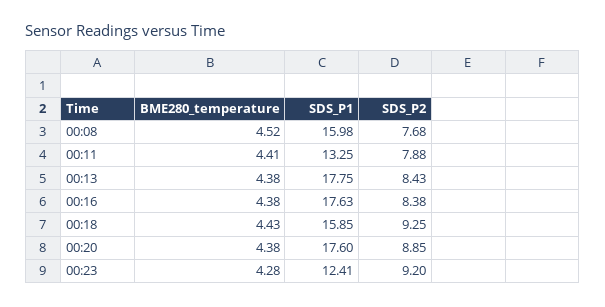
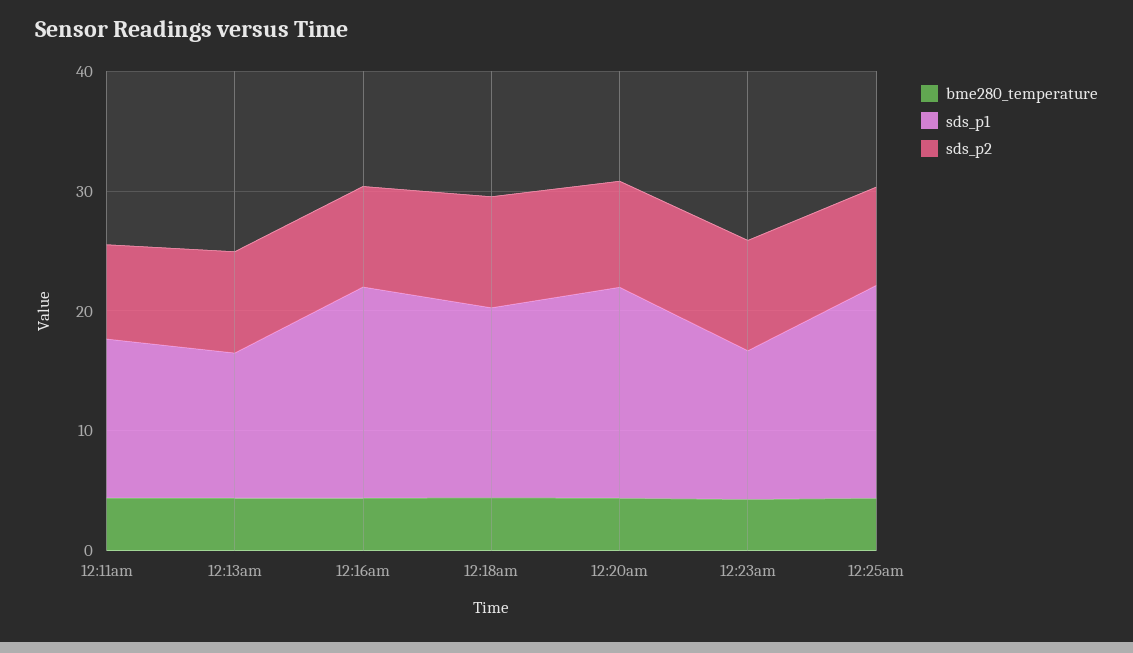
BME280_temperature, 00:08: 4.52 -> none
SDS_P1, 00:08: 15.98 -> none
SDS_P2, 00:08: 7.68 -> none
SDS_P1, 00:13: 17.75 -> 12
BME280_temperature, 12:25am: none -> 4
SDS_P1, 12:25am: none -> 18
SDS_P2, 12:25am: none -> 8

